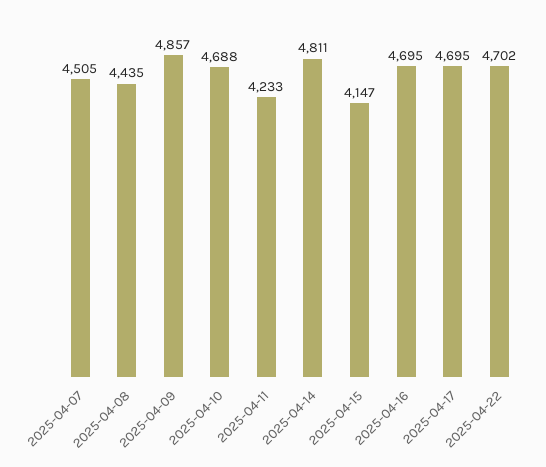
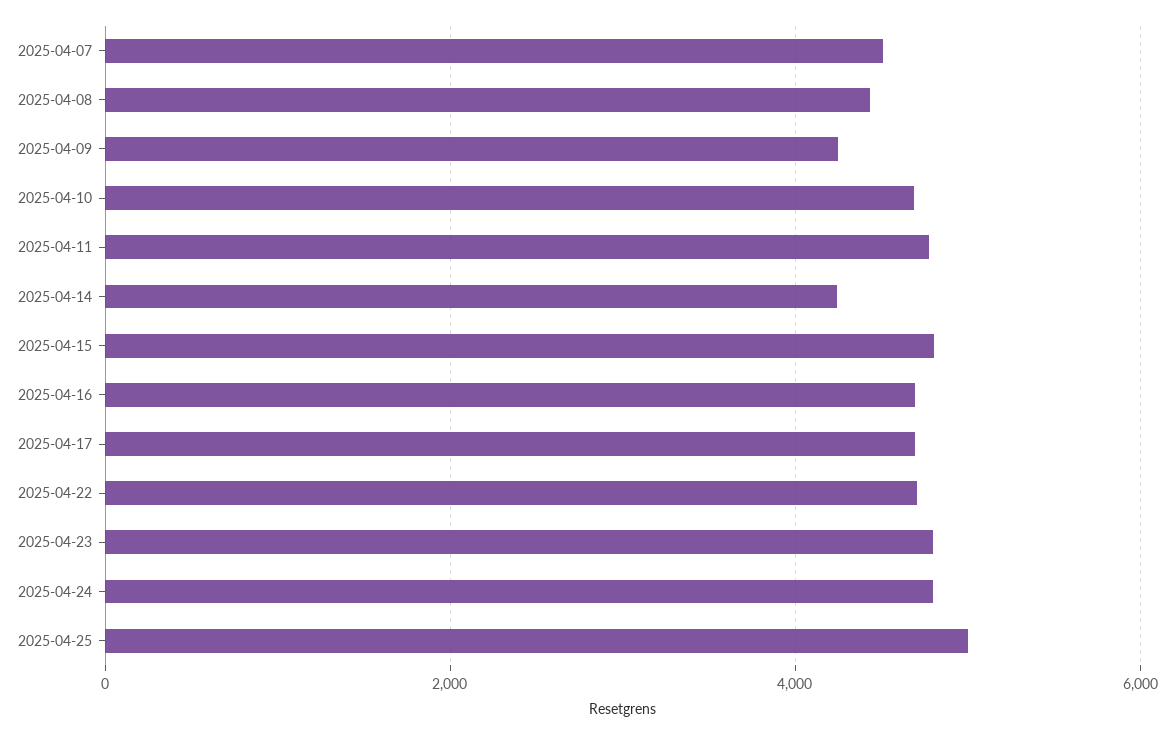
2025-04-09: 4857 -> 4200
2025-04-11: 4233 -> 4800
2025-04-14: 4811 -> 4200
2025-04-15: 4147 -> 4800
2025-04-23: none -> 4800
2025-04-24: none -> 4800
2025-04-25: none -> 5000

